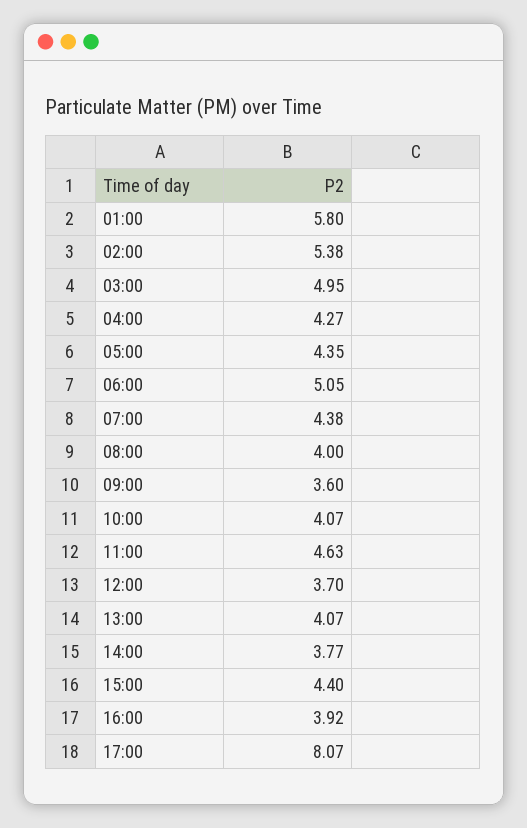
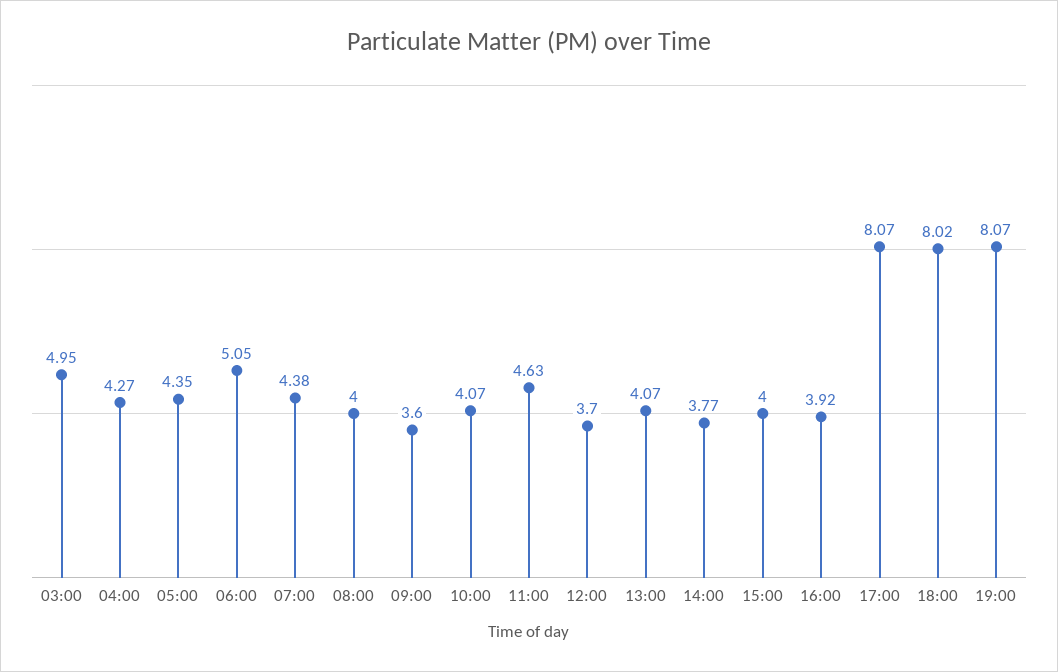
01:00: 5.8 -> none
02:00: 5.38 -> none
15:00: 4.4 -> 4
18:00: none -> 8.02
19:00: none -> 8.07

